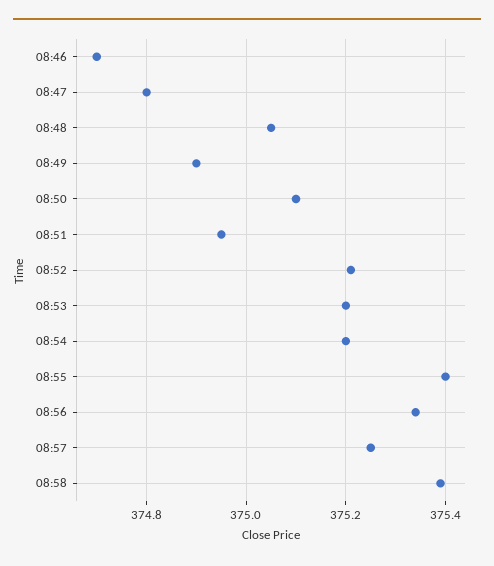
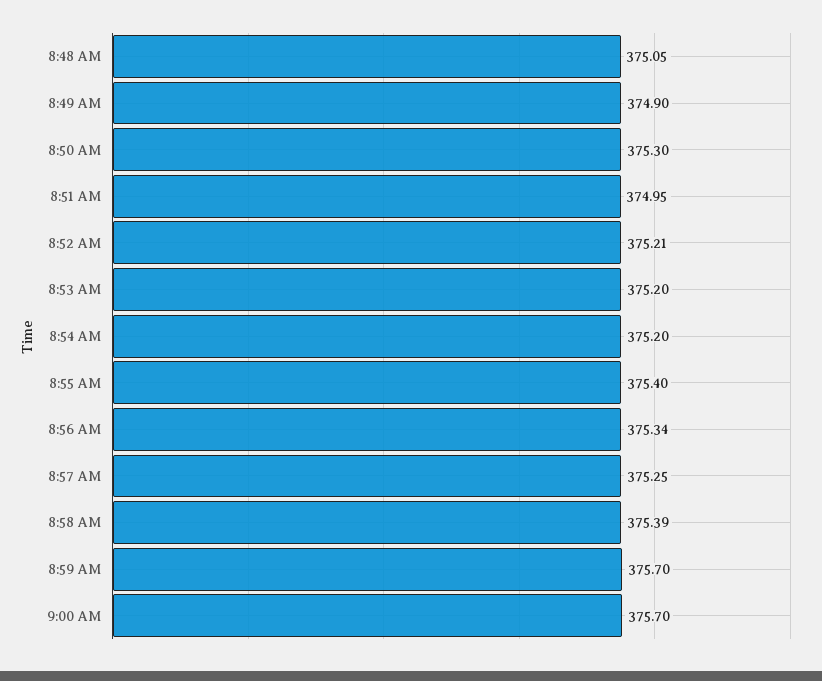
08:46: 374.7 -> none
08:47: 374.8 -> none
08:50: 375.1 -> 375.3
8:59 AM: none -> 375.7
9:00 AM: none -> 375.7

